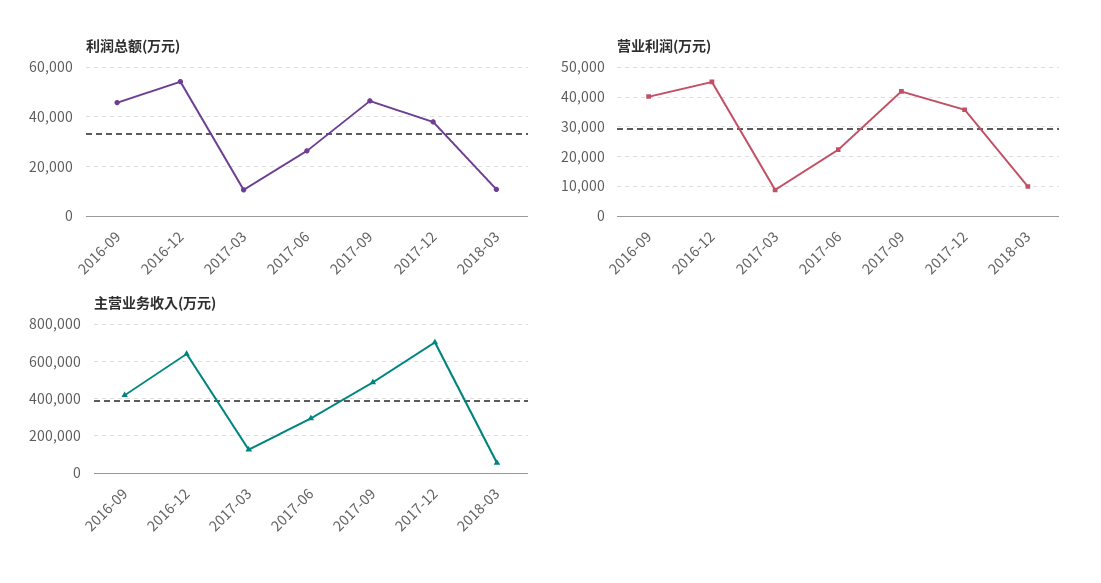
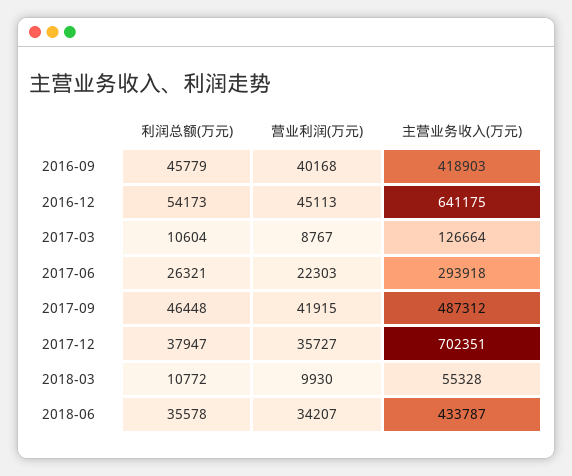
利润总额(万元), 2018-06: none -> 35578
营业利润(万元), 2018-06: none -> 34207
主营业务收入(万元), 2018-06: none -> 433787

